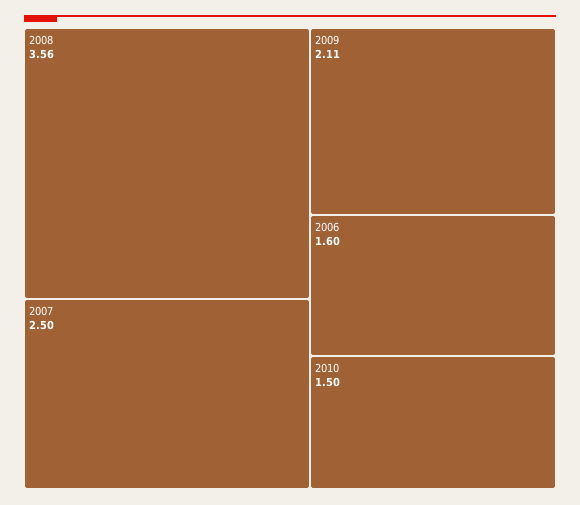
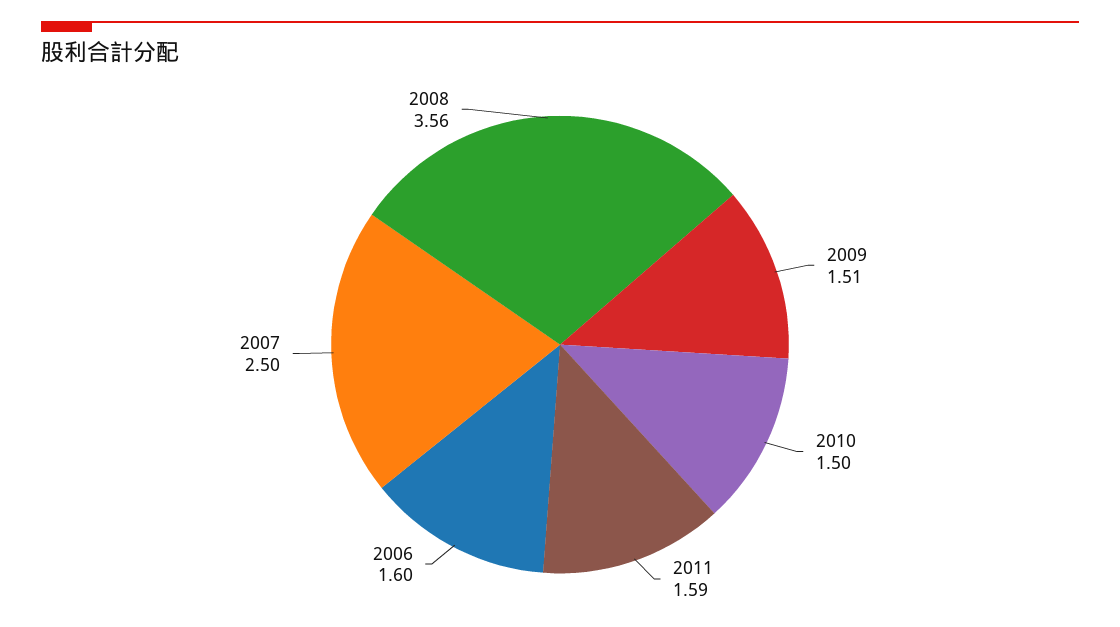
2009: 2.11 -> 1.51
2011: none -> 1.59

